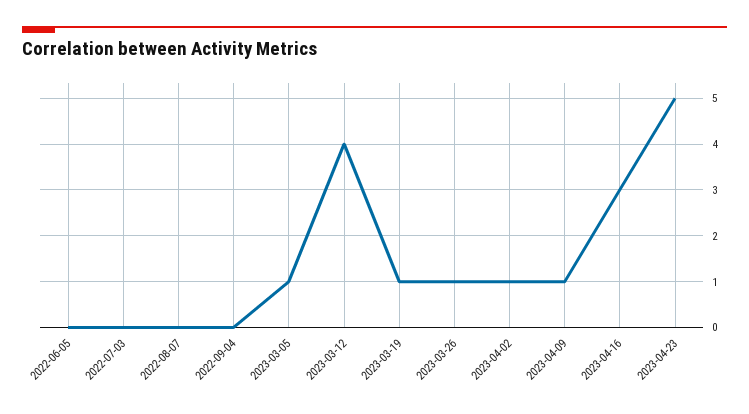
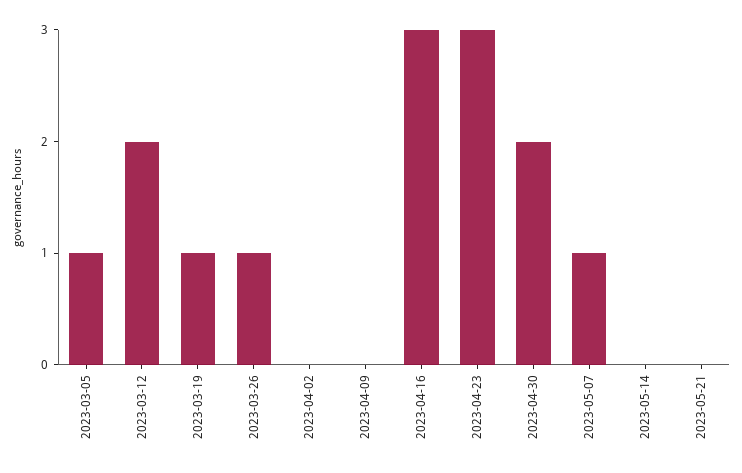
2022-06-05: 0 -> none
2022-07-03: 0 -> none
2022-08-07: 0 -> none
2022-09-04: 0 -> none
2023-03-12: 4 -> 2
2023-04-02: 1 -> 0
2023-04-09: 1 -> 0
2023-04-23: 5 -> 3
2023-04-30: none -> 2
2023-05-07: none -> 1
2023-05-14: none -> 0
2023-05-21: none -> 0

